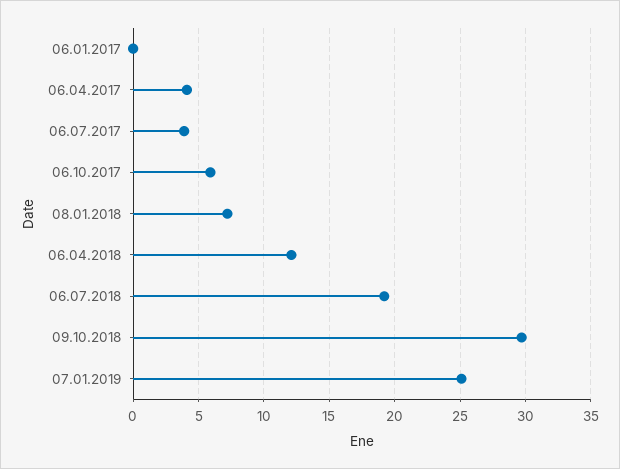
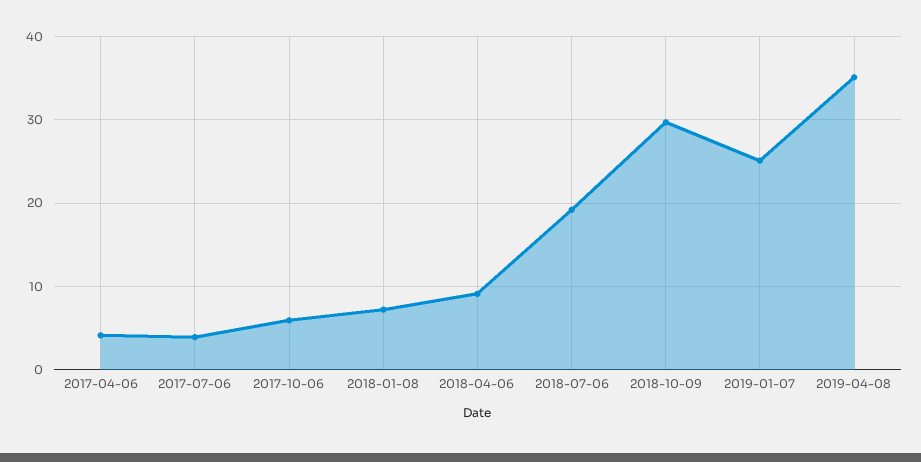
06.01.2017: 0 -> none
06.04.2018: 12 -> 9
2019-04-08: none -> 35

